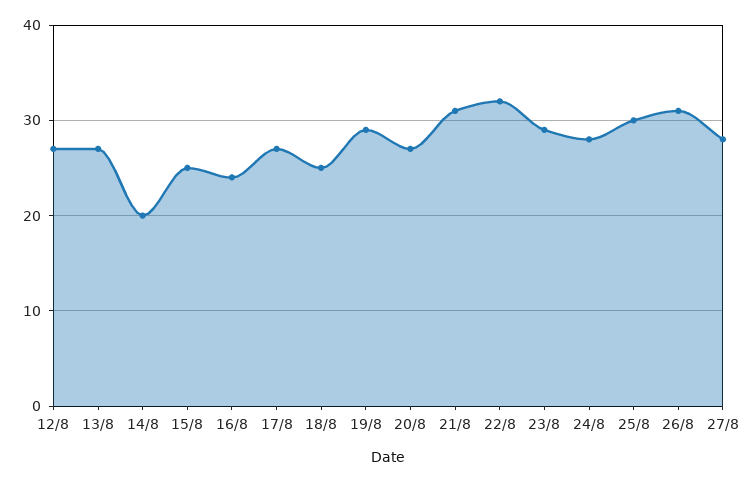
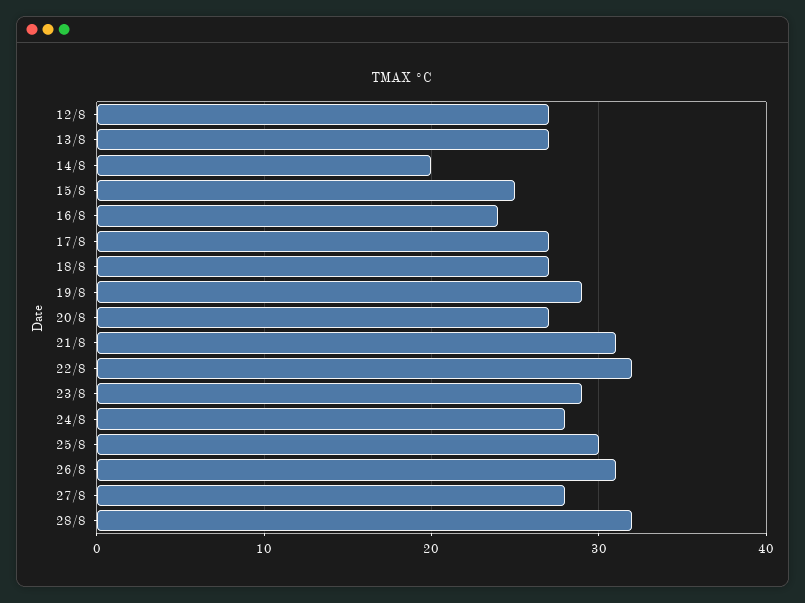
18/8: 25 -> 27
28/8: none -> 32

